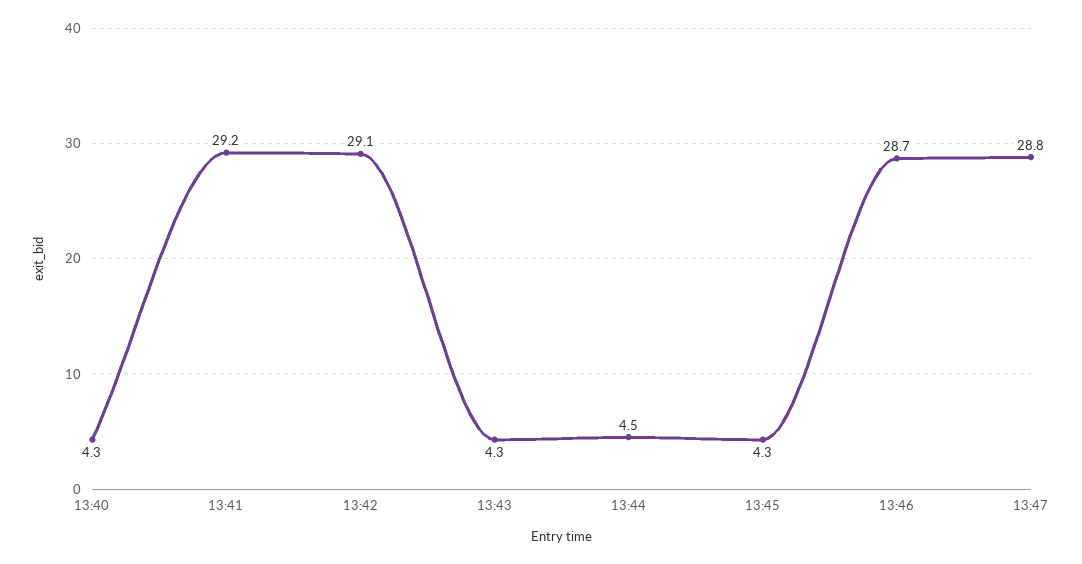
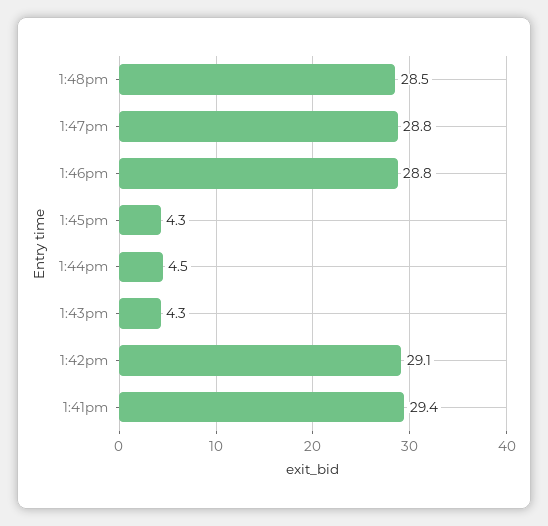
13:40: 4.3 -> none
13:41: 29.2 -> 29.4
13:46: 28.7 -> 28.8
1:48pm: none -> 28.5

